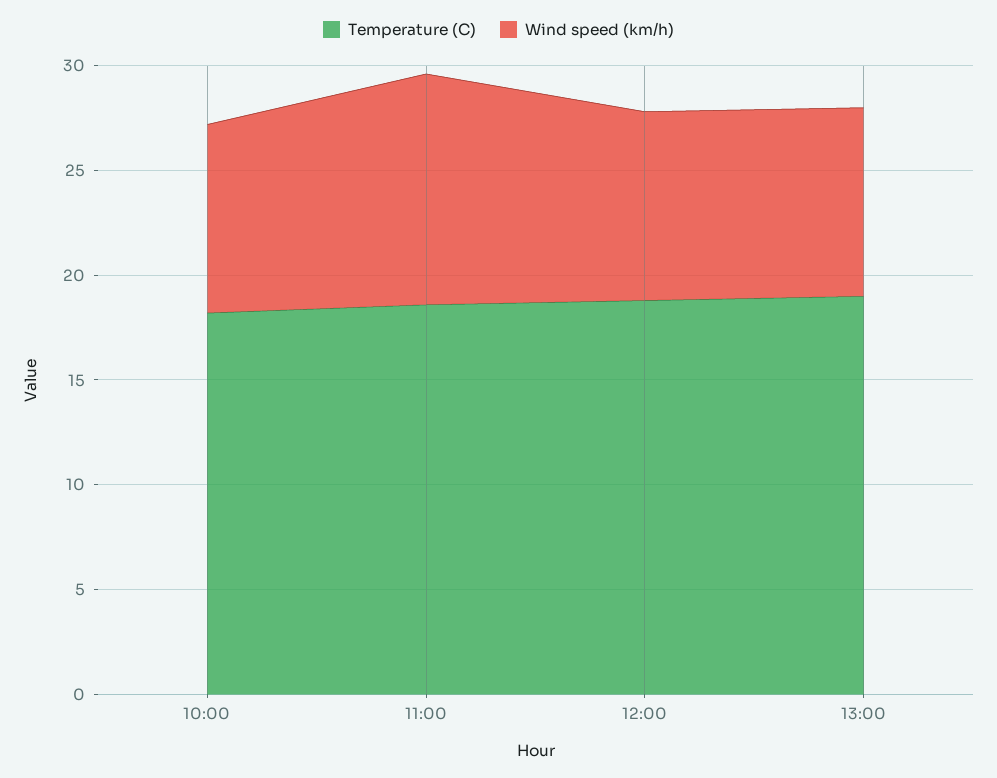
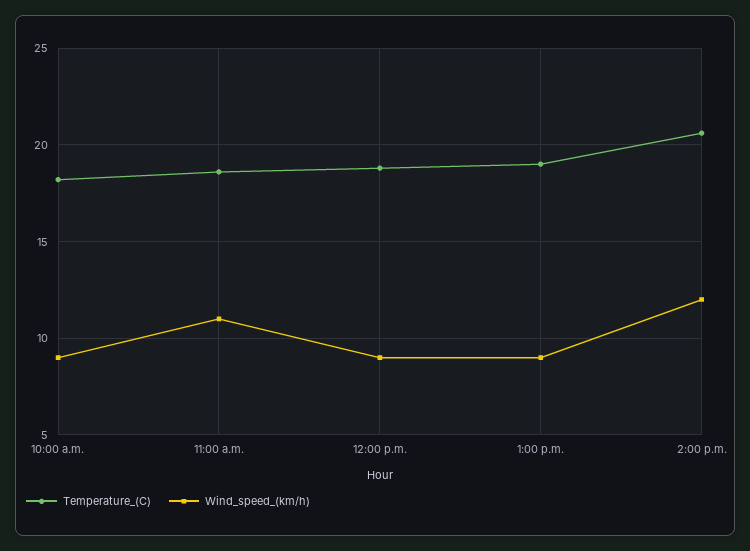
Temperature (C), 2:00 p.m.: none -> 20.5
Wind speed (km/h), 2:00 p.m.: none -> 12

